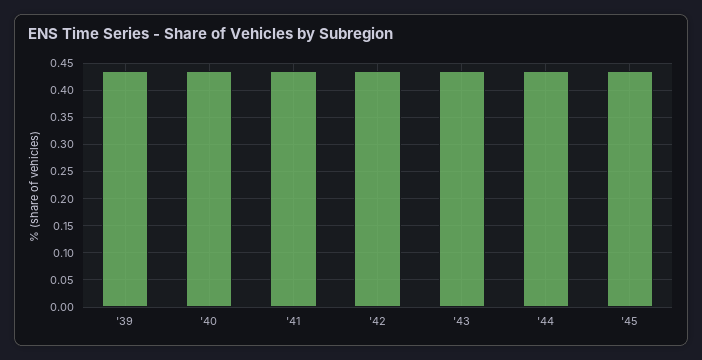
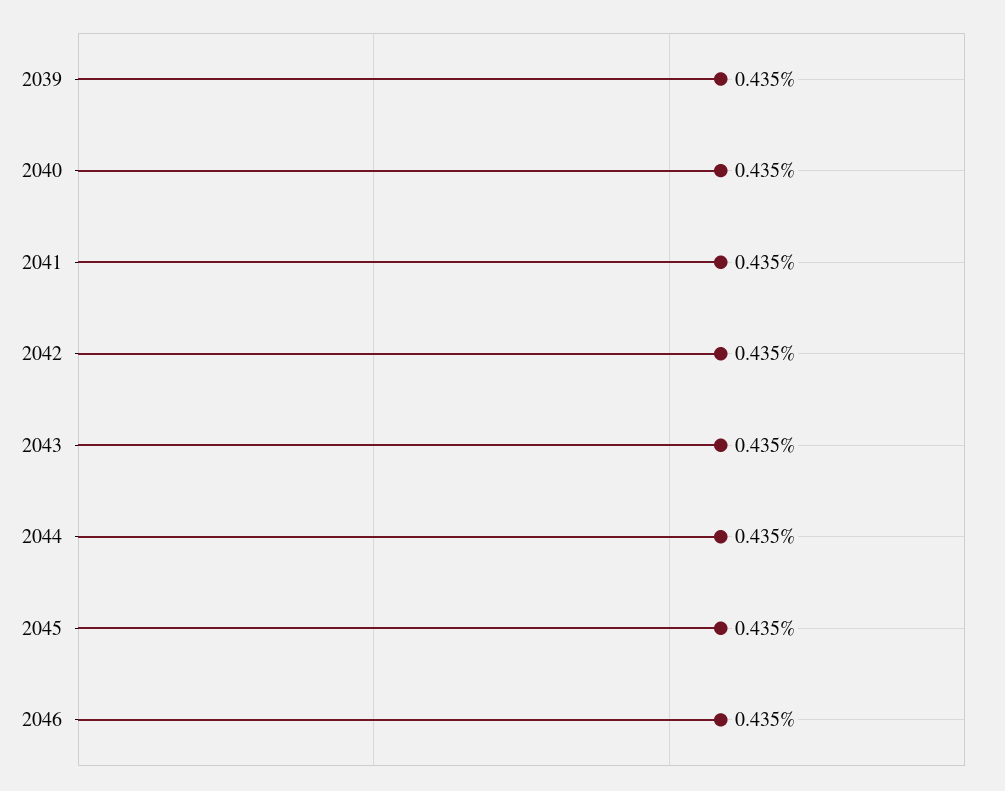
2046: none -> 0.435

